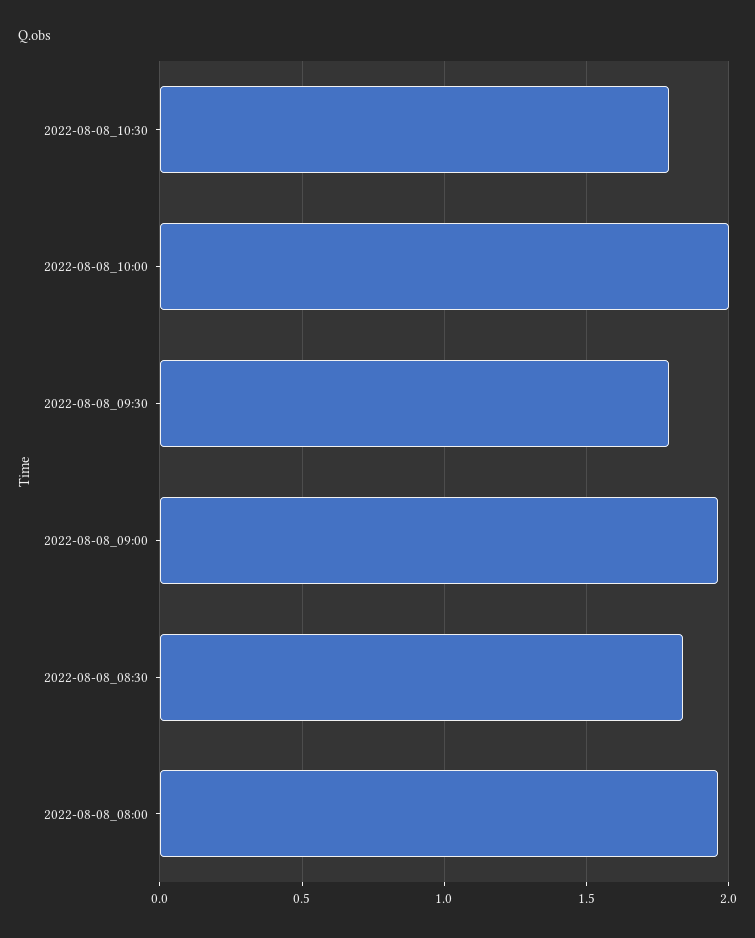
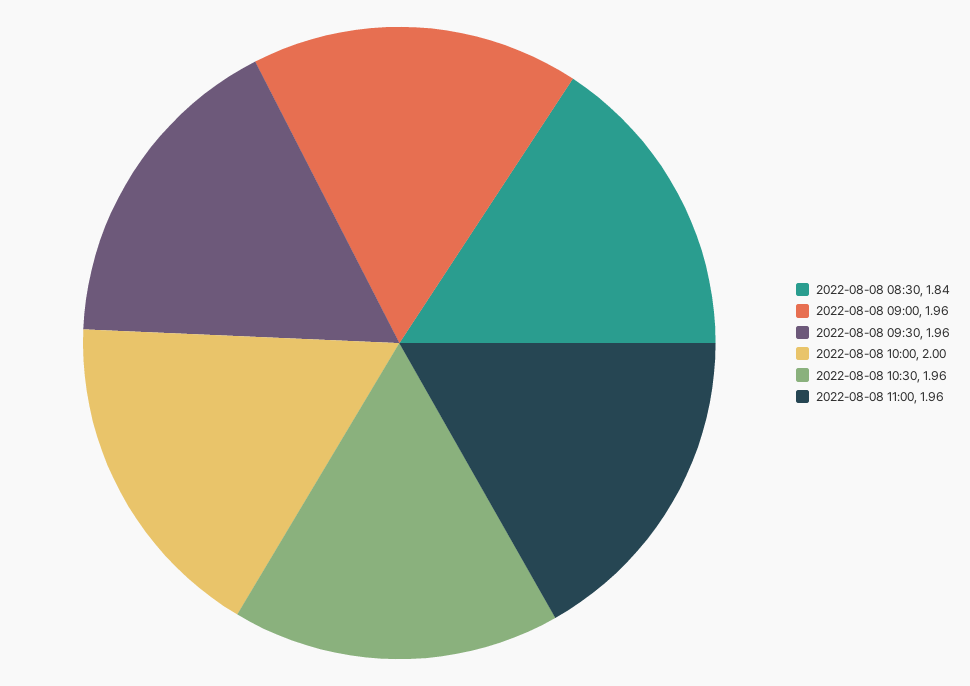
2022-08-08_10:30: 1.8 -> 1.96
2022-08-08_09:30: 1.8 -> 1.96
2022-08-08_08:00: 1.95 -> none
2022-08-08 11:00: none -> 1.96

